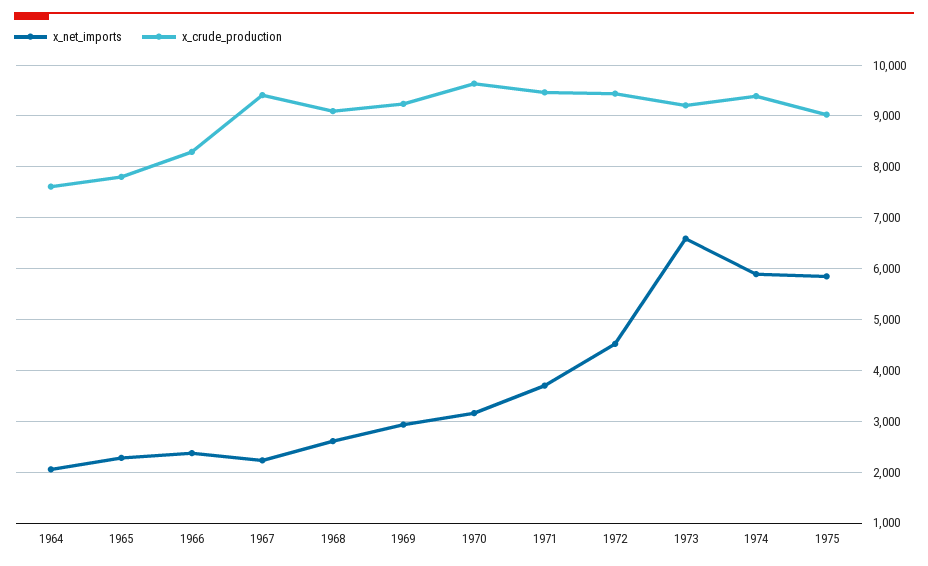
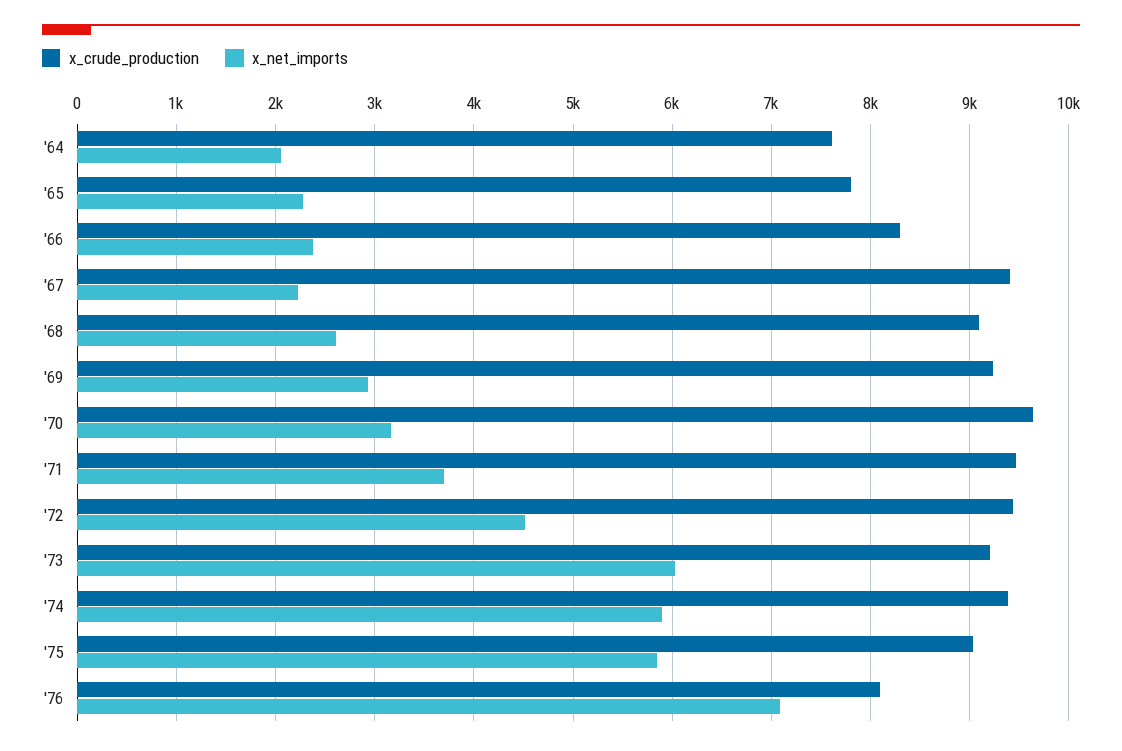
x_net_imports, 1973: 6600 -> 6000
x_crude_production, '76: none -> 8100
x_net_imports, '76: none -> 7100

